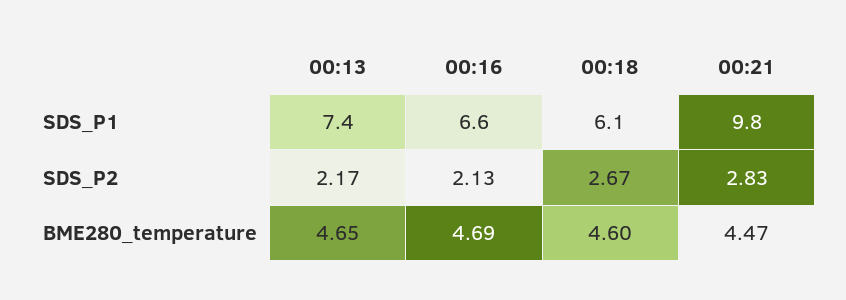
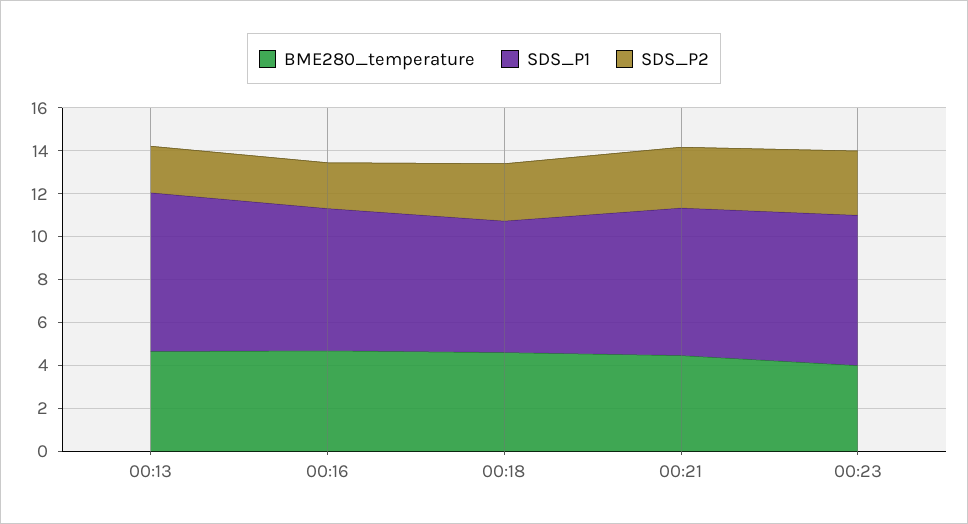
SDS_P1, 00:21: 9.8 -> 7
BME280_temperature, 00:23: none -> 4
SDS_P1, 00:23: none -> 7
SDS_P2, 00:23: none -> 3

